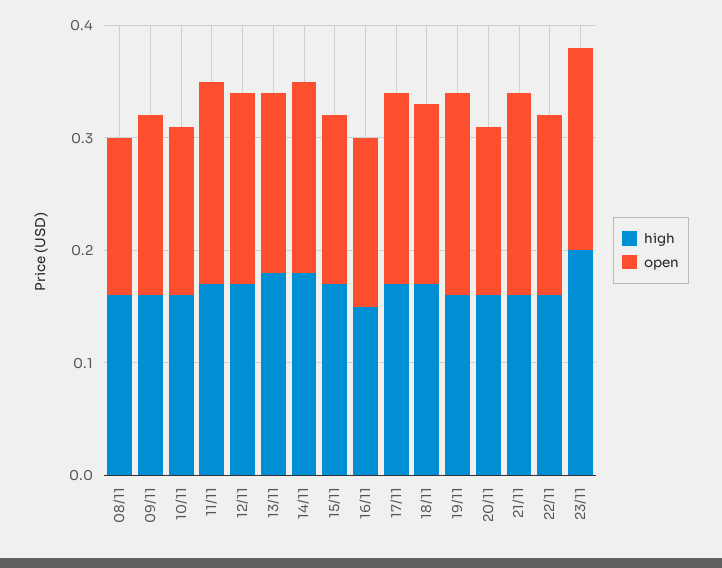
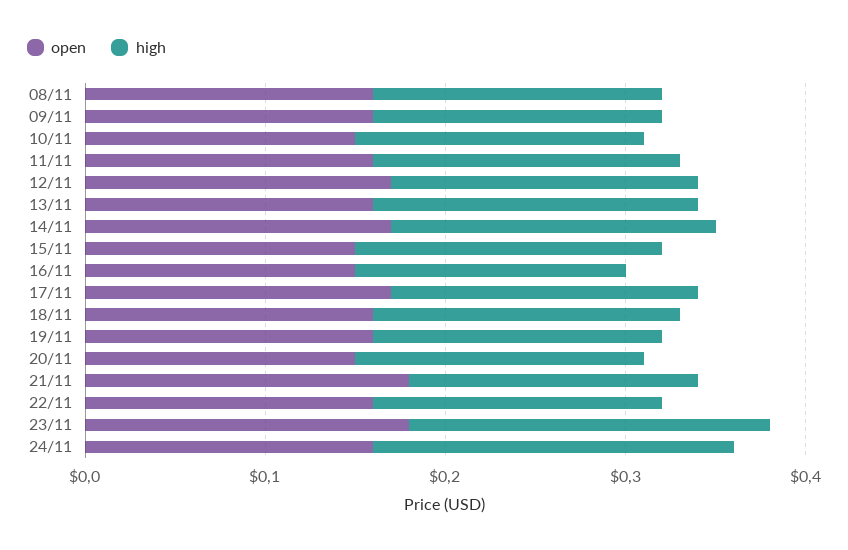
open, 08/11: 0.14 -> 0.16
open, 11/11: 0.18 -> 0.16
open, 19/11: 0.18 -> 0.16
open, 24/11: none -> 0.16
high, 24/11: none -> 0.2

